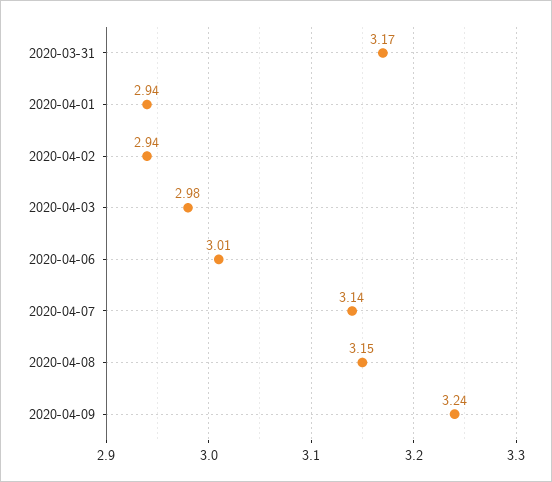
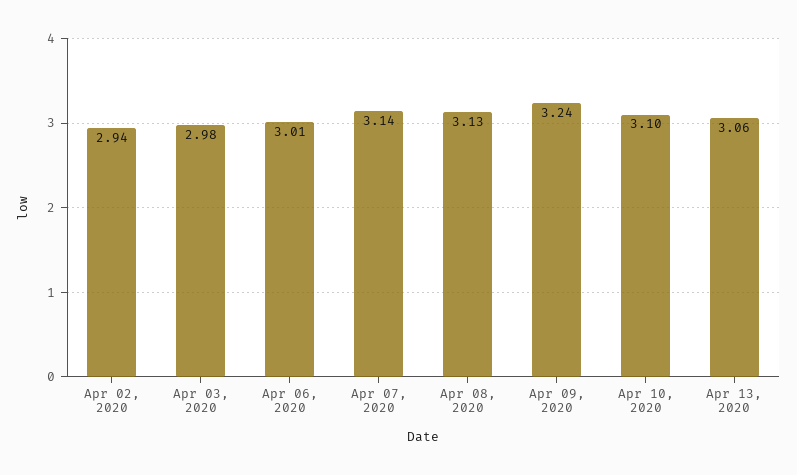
2020-03-31: 3.17 -> none
2020-04-01: 2.94 -> none
2020-04-08: 3.15 -> 3.13
Apr 10, 2020: none -> 3.1
Apr 13, 2020: none -> 3.06

